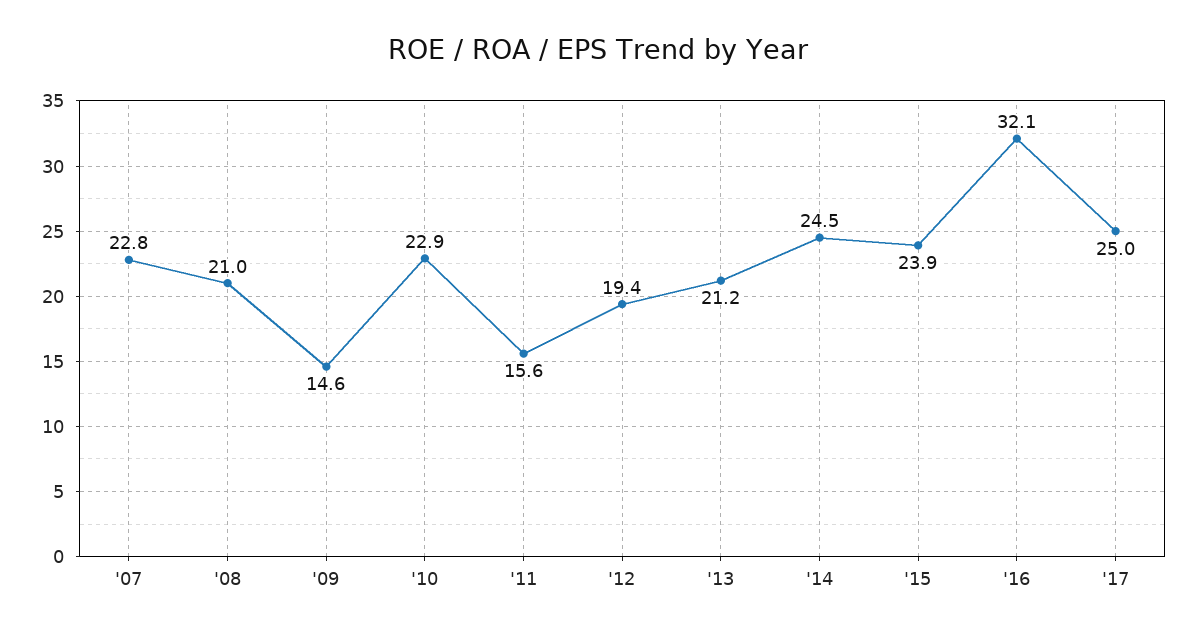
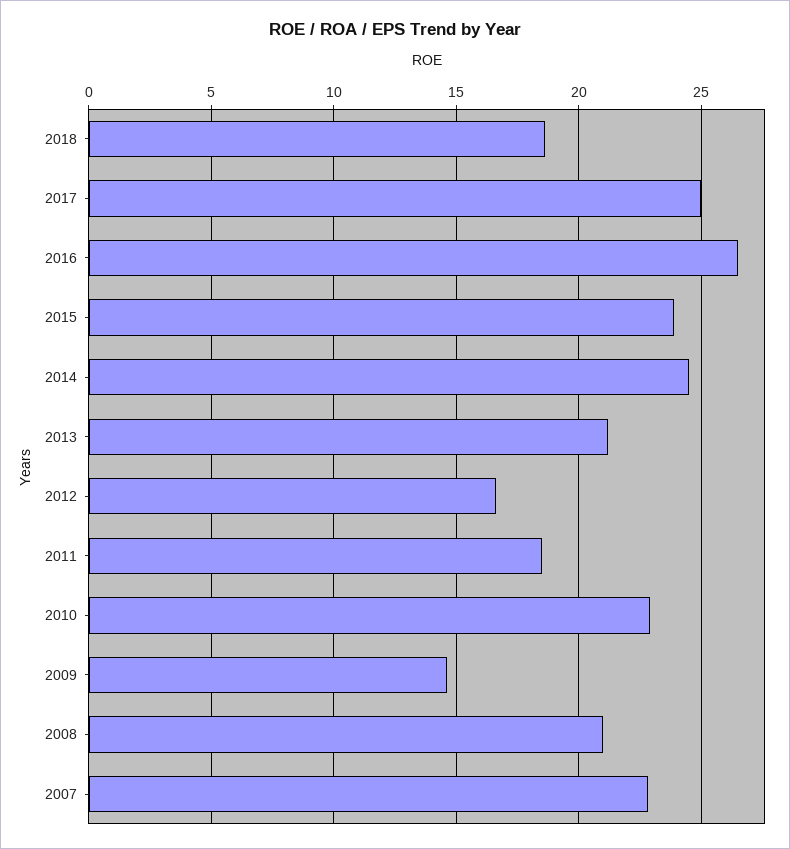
'11: 15.6 -> 18.5
'12: 19.4 -> 16.5
'16: 32.1 -> 26.5
2018: none -> 18.5

